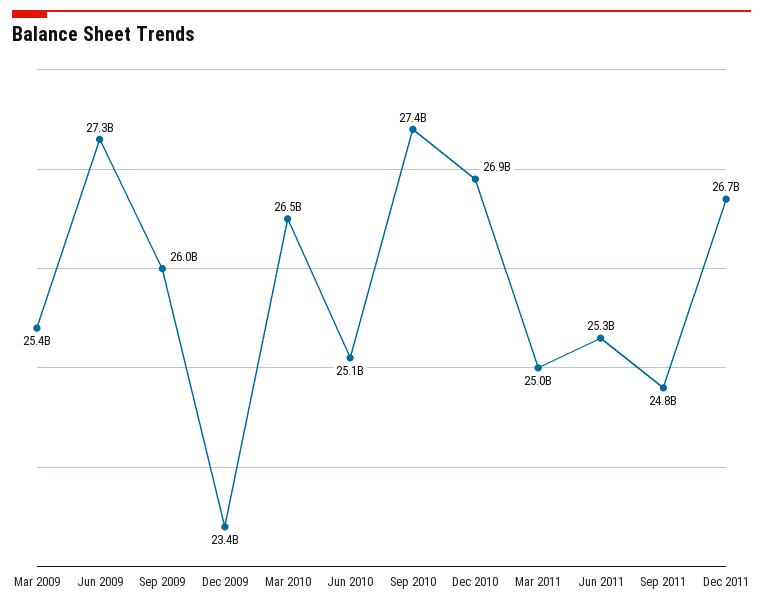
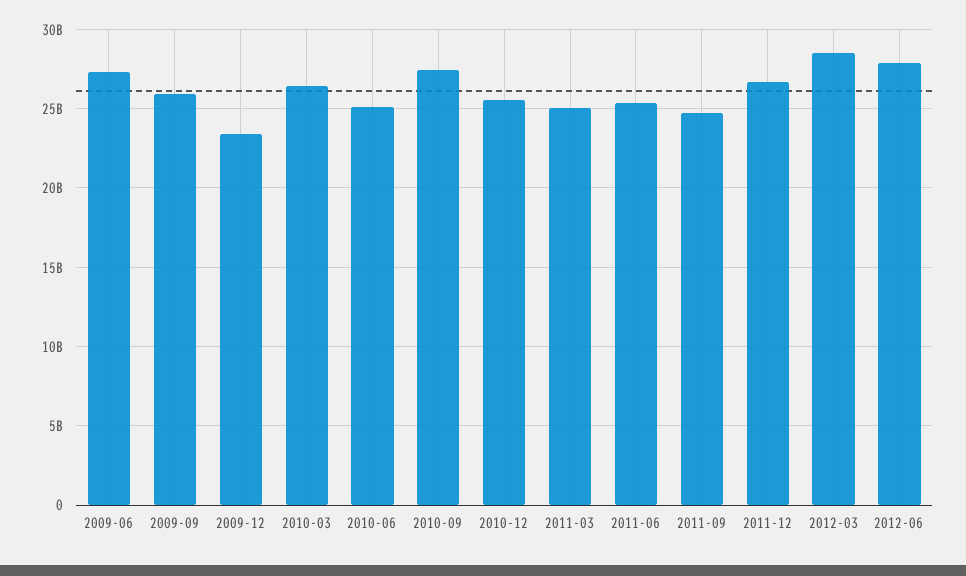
Mar 2009: 25400000000 -> none
Dec 2010: 26900000000 -> 25500000000
2012-03: none -> 28500000000
2012-06: none -> 28000000000

